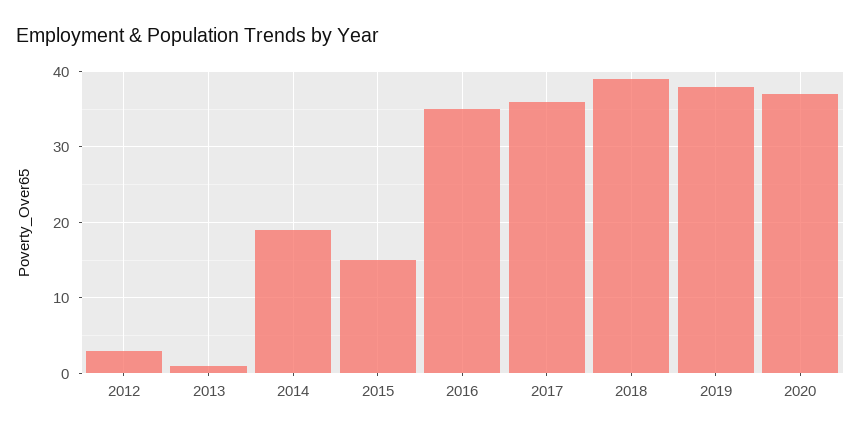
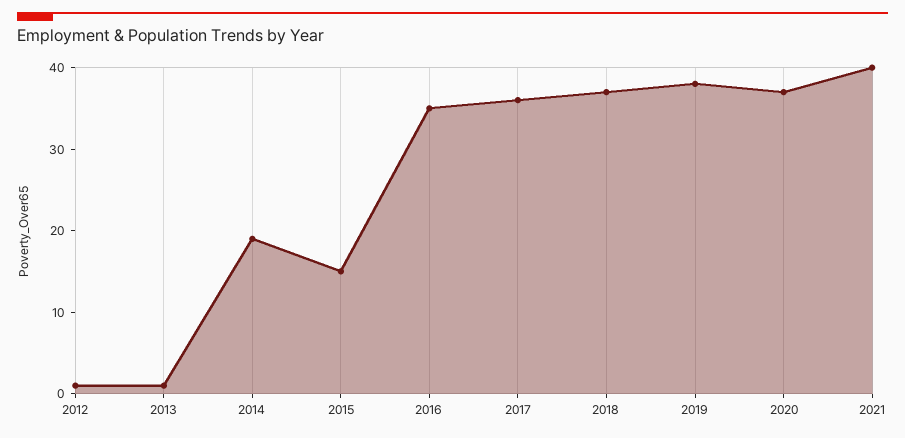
2012: 3 -> 1
2018: 39 -> 37
2021: none -> 40

